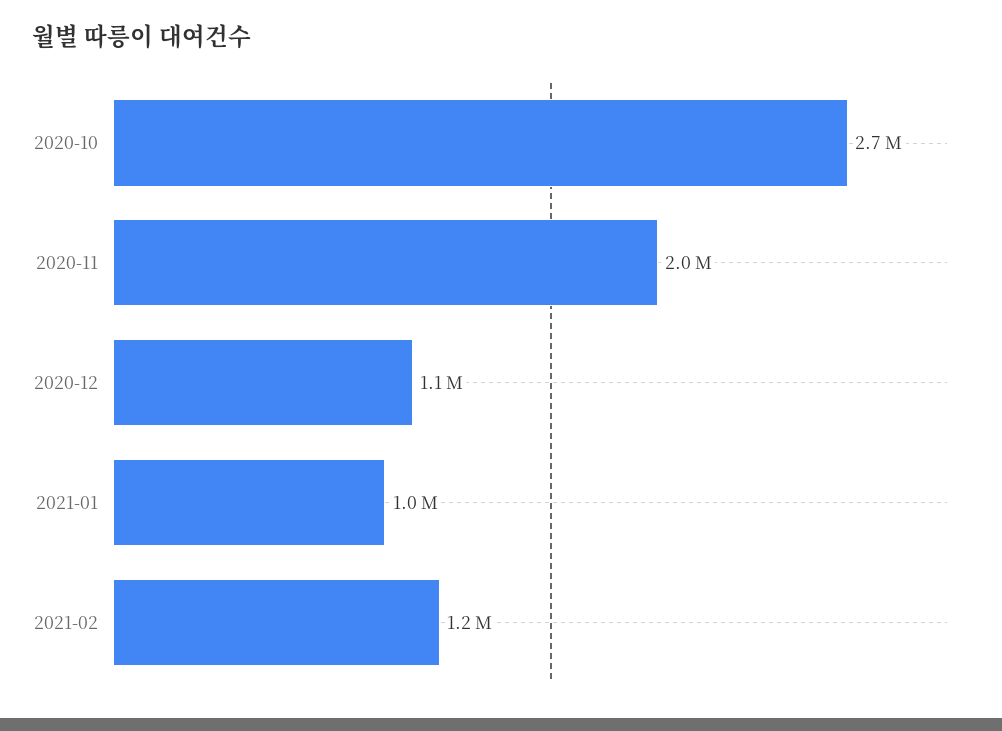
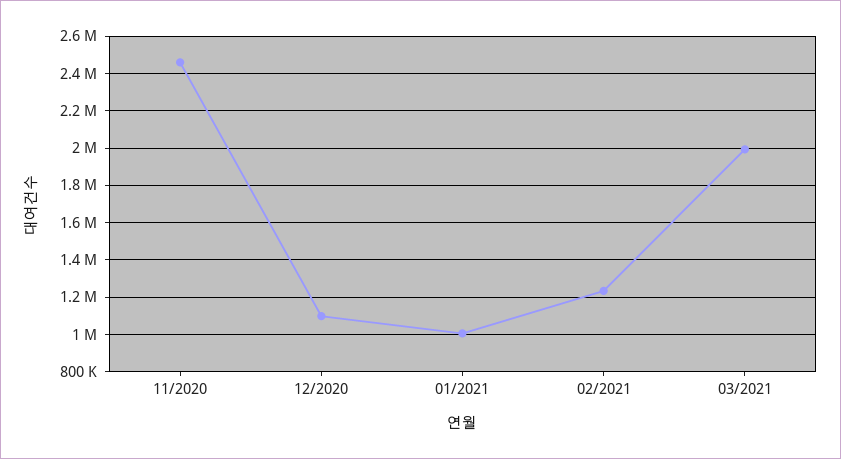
2020-10: 2700000 -> none
2020-11: 2000000 -> 2450000
03/2021: none -> 2000000

